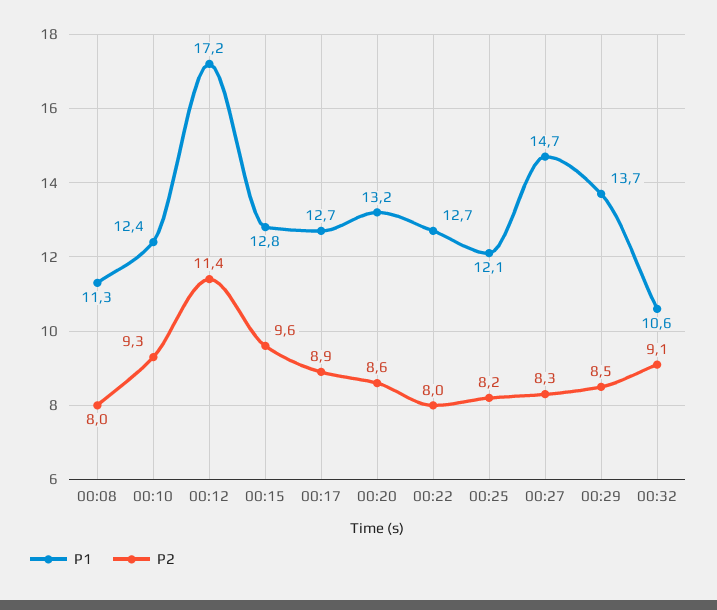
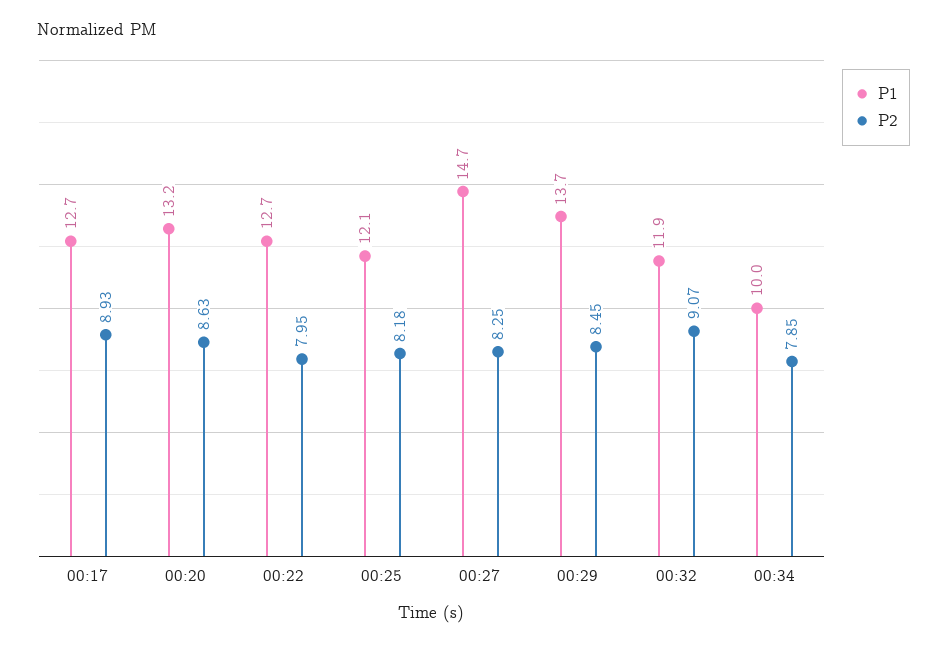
P1, 00:08: 11.3 -> none
P2, 00:08: 8 -> none
P1, 00:10: 12.4 -> none
P2, 00:10: 9.3 -> none
P1, 00:12: 17.2 -> none
P2, 00:12: 11.4 -> none
P1, 00:15: 12.8 -> none
P2, 00:15: 9.6 -> none
P1, 00:32: 10.6 -> 11.9
P1, 00:34: none -> 10
P2, 00:34: none -> 7.85

